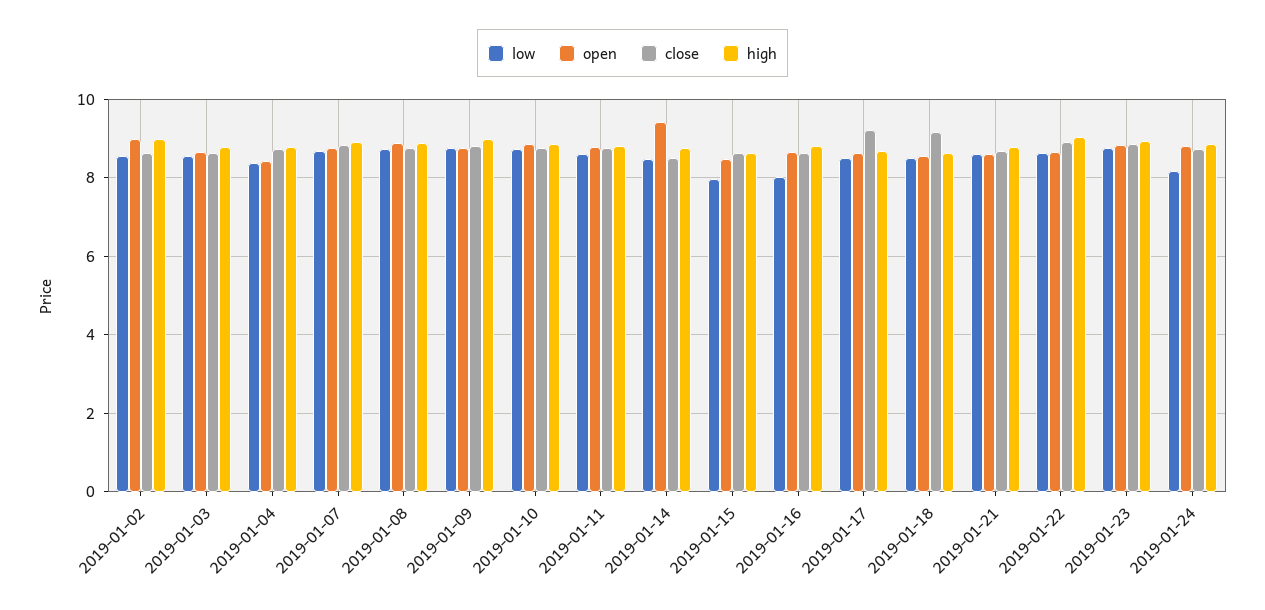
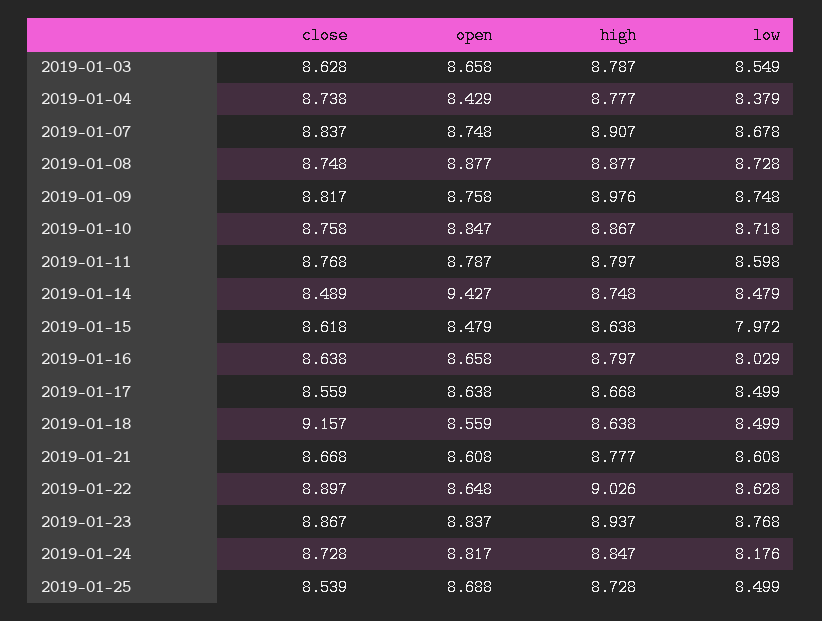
low, 2019-01-02: 8.6 -> none
open, 2019-01-02: 9 -> none
close, 2019-01-02: 8.6 -> none
high, 2019-01-02: 9 -> none
close, 2019-01-17: 9.2 -> 8.559
close, 2019-01-25: none -> 8.539
open, 2019-01-25: none -> 8.688
high, 2019-01-25: none -> 8.728
low, 2019-01-25: none -> 8.499

